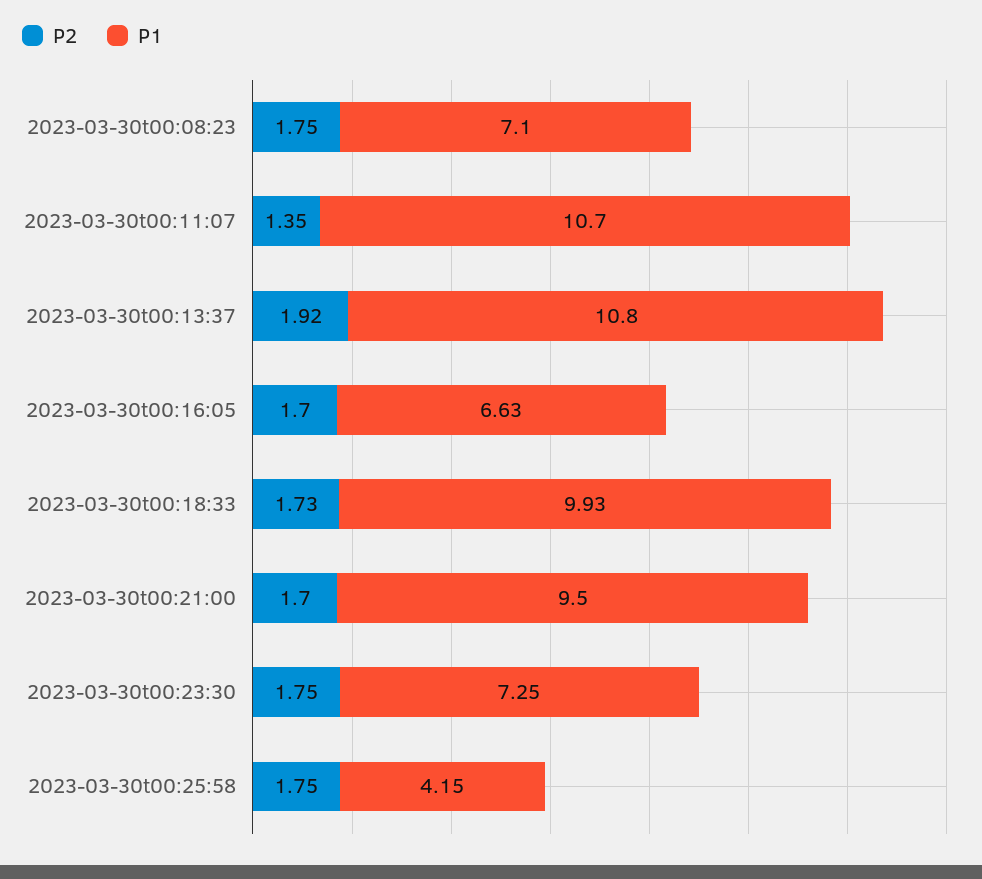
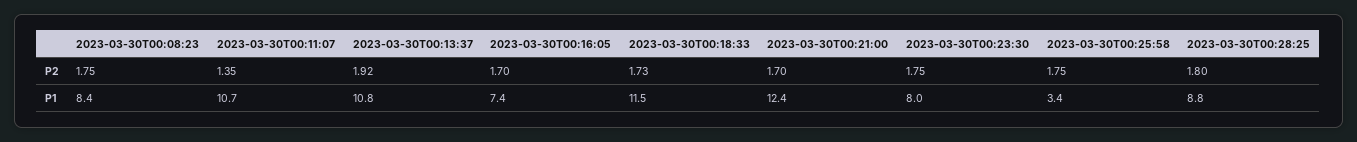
P1, 2023-03-30t00:08:23: 7.1 -> 8.4
P1, 2023-03-30t00:16:05: 6.63 -> 7.4
P1, 2023-03-30t00:18:33: 9.93 -> 11.5
P1, 2023-03-30t00:21:00: 9.5 -> 12.4
P1, 2023-03-30t00:23:30: 7.25 -> 8
P1, 2023-03-30t00:25:58: 4.15 -> 3.4
P2, 2023-03-30T00:28:25: none -> 1.8
P1, 2023-03-30T00:28:25: none -> 8.8

